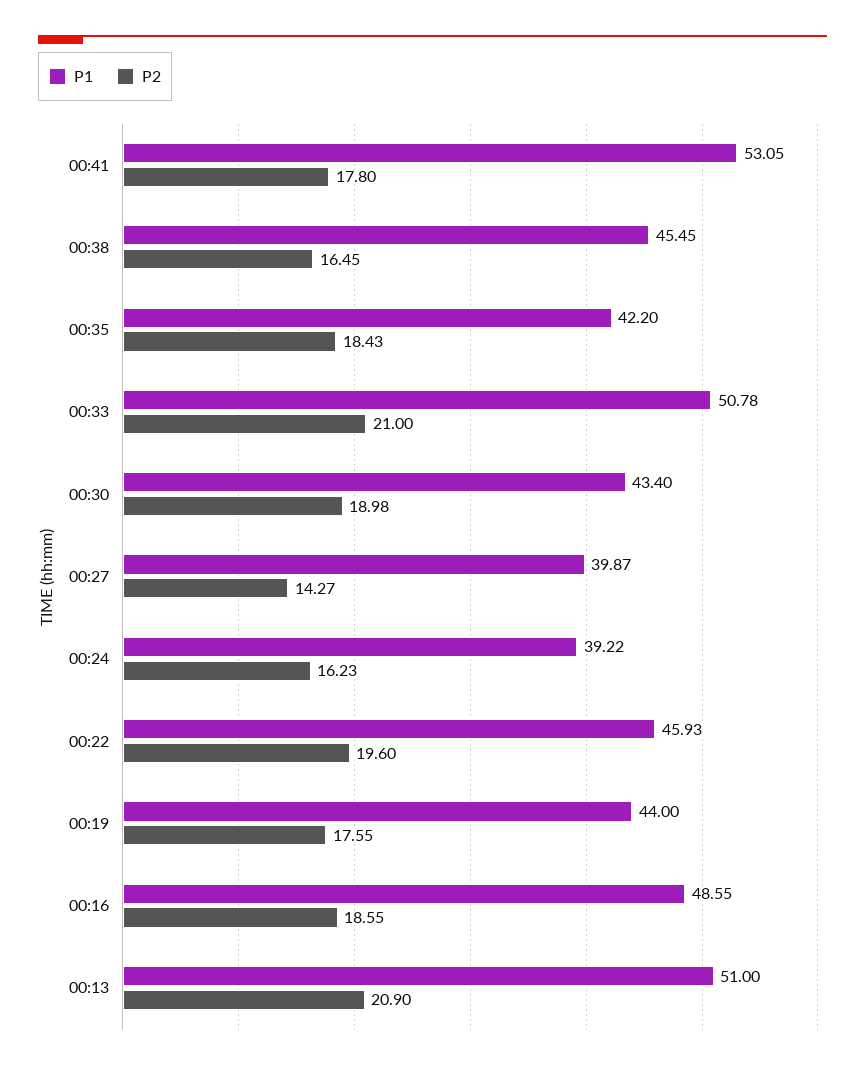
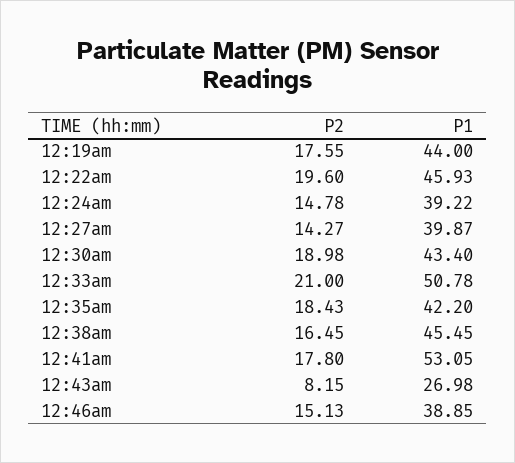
P2, 00:24: 16.23 -> 14.78
P1, 00:16: 48.55 -> none
P2, 00:16: 18.55 -> none
P1, 00:13: 51 -> none
P2, 00:13: 20.9 -> none
P2, 12:43am: none -> 8.15
P1, 12:43am: none -> 26.98
P2, 12:46am: none -> 15.13
P1, 12:46am: none -> 38.85

